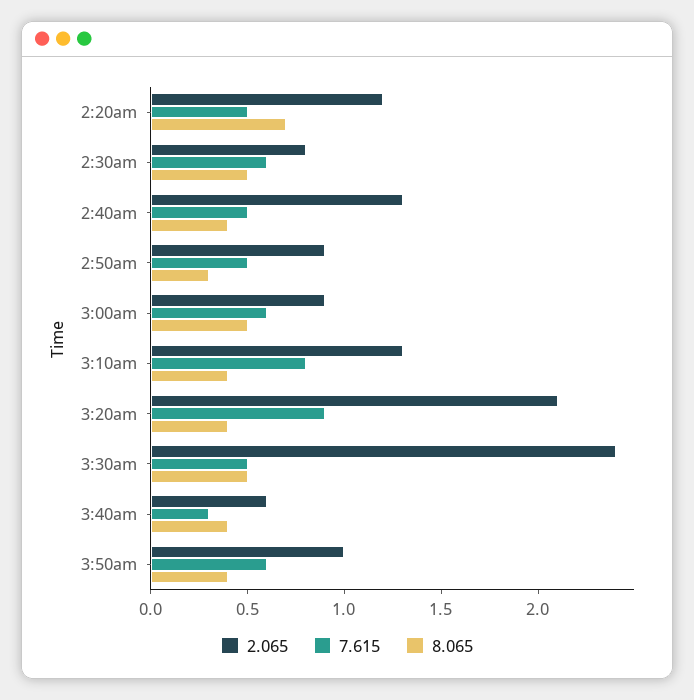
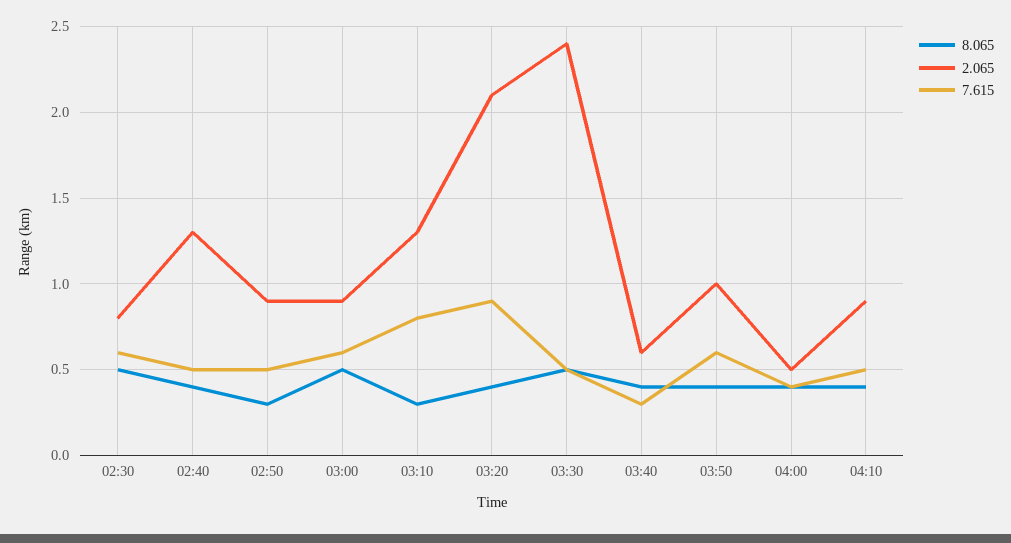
2.065, 2:20am: 1.2 -> none
7.615, 2:20am: 0.5 -> none
8.065, 2:20am: 0.7 -> none
8.065, 3:10am: 0.4 -> 0.3
8.065, 04:00: none -> 0.4
2.065, 04:00: none -> 0.5
7.615, 04:00: none -> 0.4
8.065, 04:10: none -> 0.4
2.065, 04:10: none -> 0.9
7.615, 04:10: none -> 0.5

